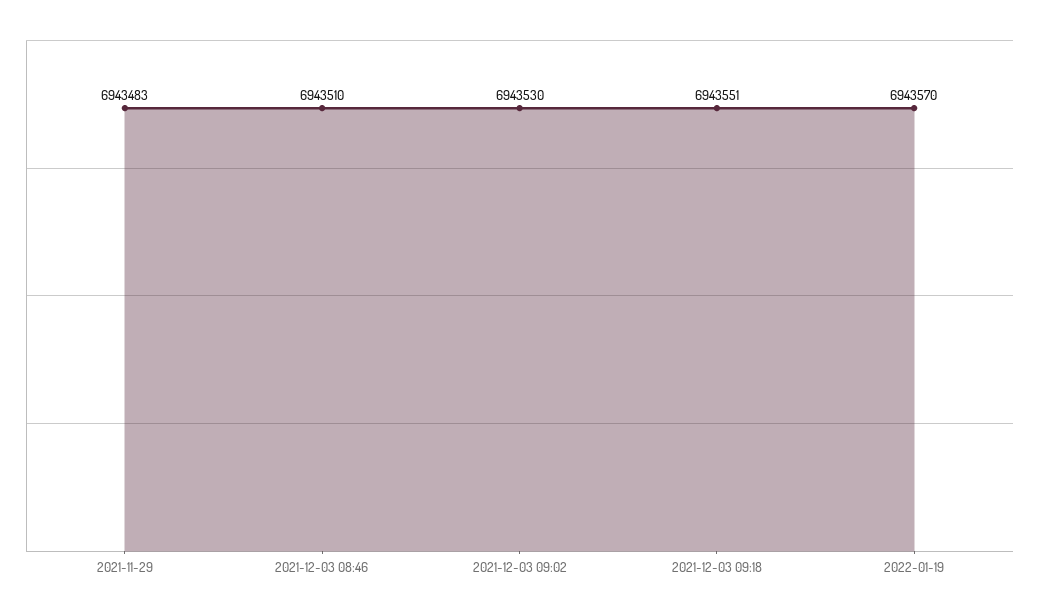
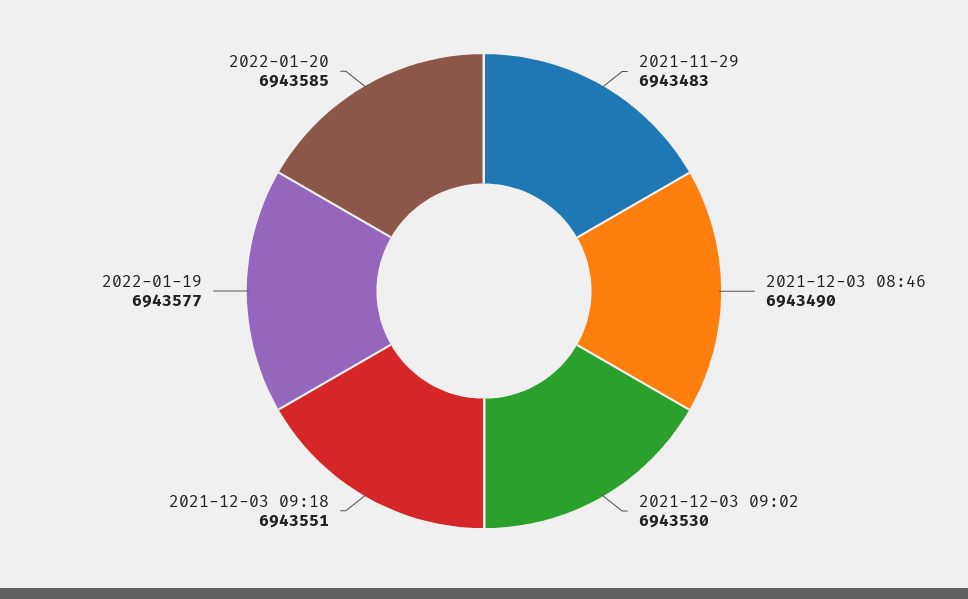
2021-12-03 08:46: 6943510 -> 6943490
2022-01-19: 6943570 -> 6943577
2022-01-20: none -> 6943585

